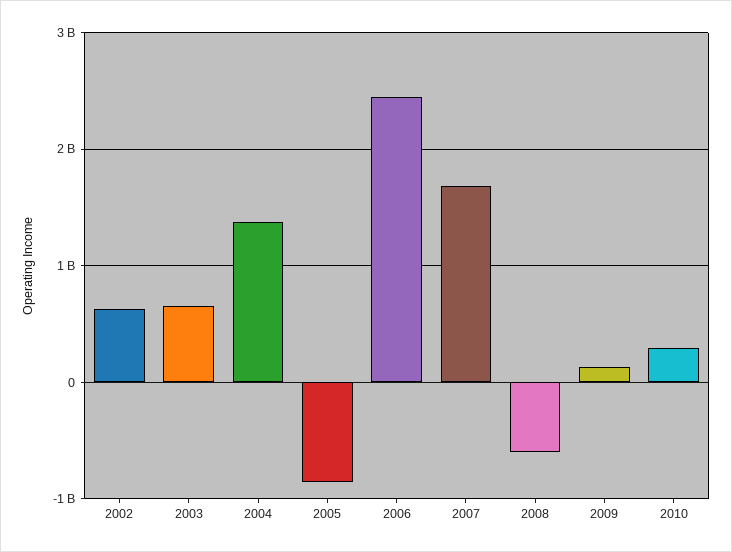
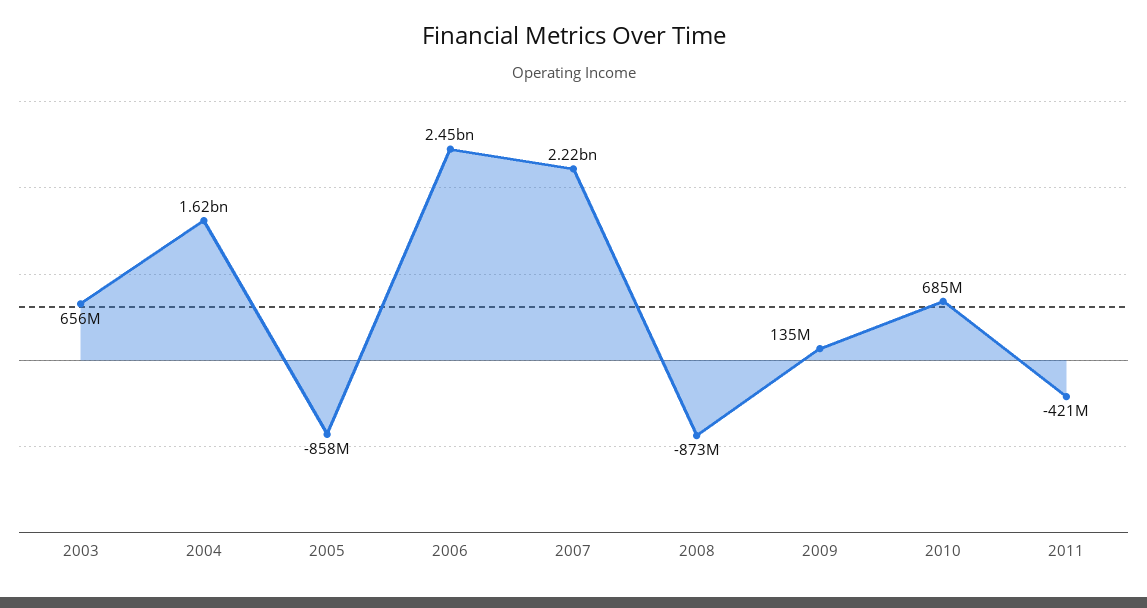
2002: 600000000 -> none
2004: 1400000000 -> 1620000000
2007: 1700000000 -> 2220000000
2008: -600000000 -> -873000000
2010: 300000000 -> 685000000
2011: none -> -421000000

